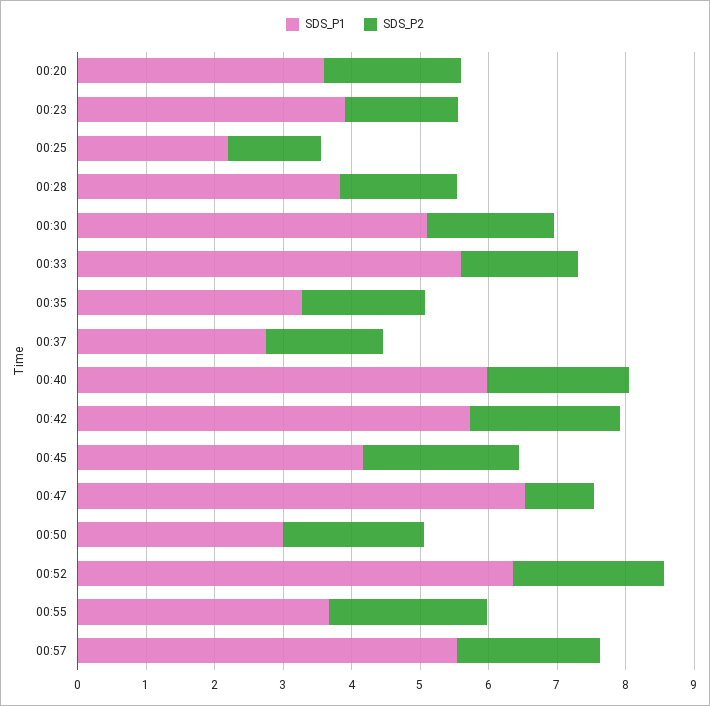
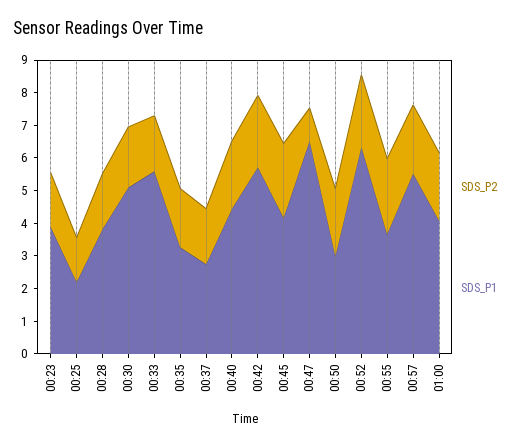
SDS_P1, 00:20: 3.6 -> none
SDS_P2, 00:20: 2 -> none
SDS_P1, 00:40: 6 -> 4.5
SDS_P2, 01:00: none -> 2
SDS_P1, 01:00: none -> 4

